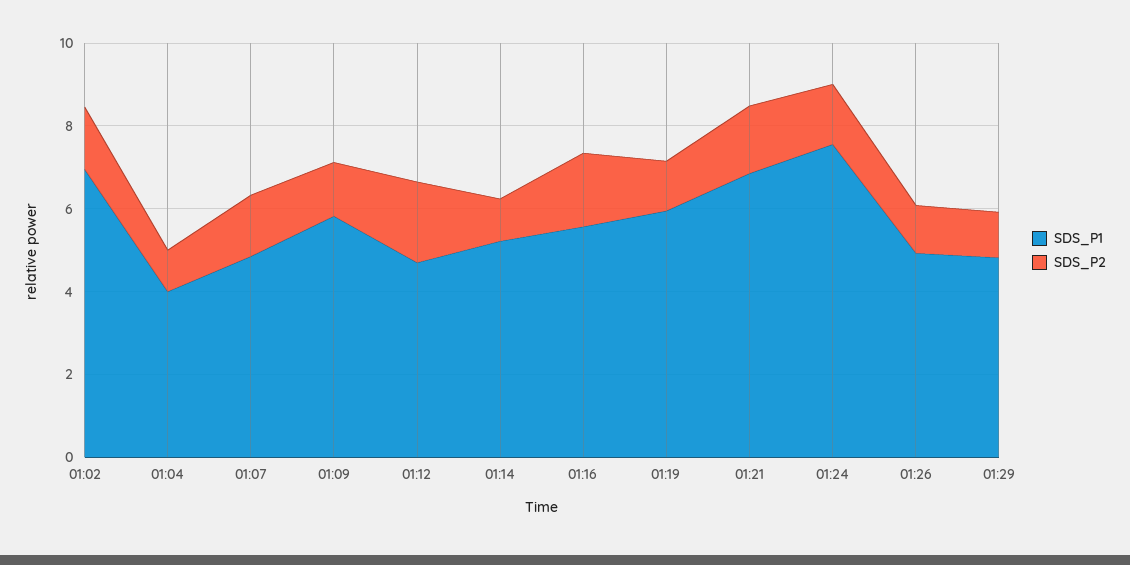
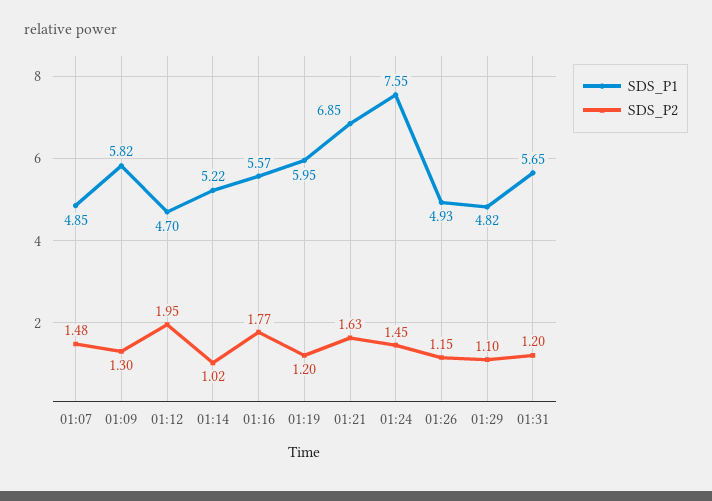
SDS_P1, 01:02: 7 -> none
SDS_P2, 01:02: 1.5 -> none
SDS_P1, 01:04: 4 -> none
SDS_P2, 01:04: 1 -> none
SDS_P1, 01:31: none -> 5.65
SDS_P2, 01:31: none -> 1.2

